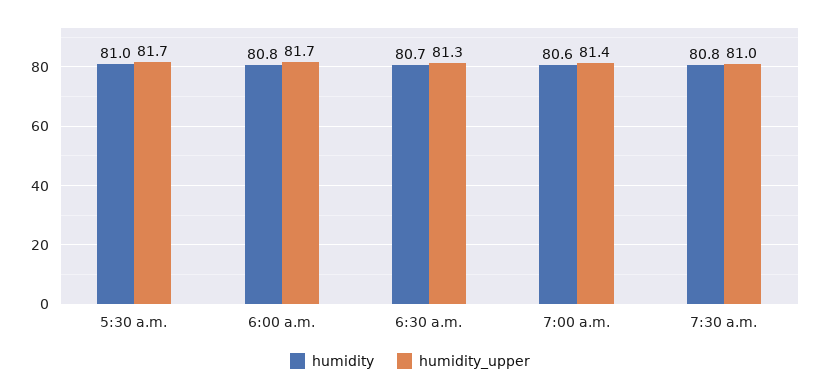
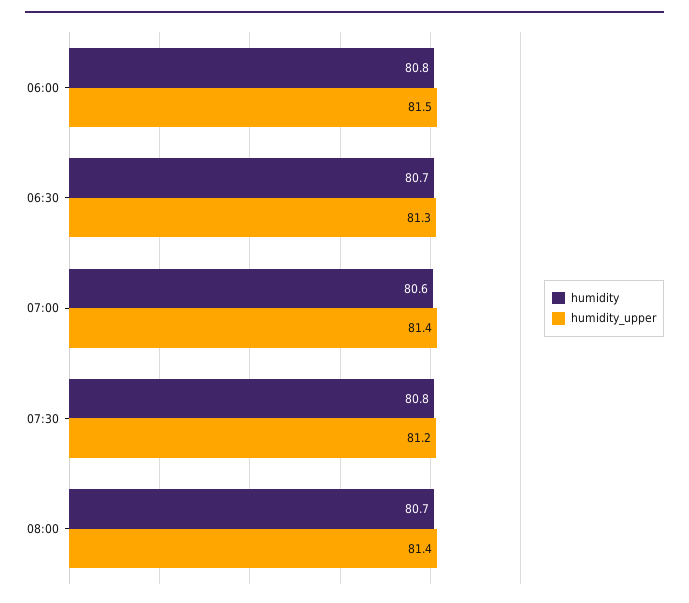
humidity, 5:30 a.m.: 81 -> none
humidity_upper, 5:30 a.m.: 81.7 -> none
humidity_upper, 6:00 a.m.: 81.7 -> 81.5
humidity_upper, 7:30 a.m.: 81 -> 81.2
humidity, 08:00: none -> 80.7
humidity_upper, 08:00: none -> 81.4

